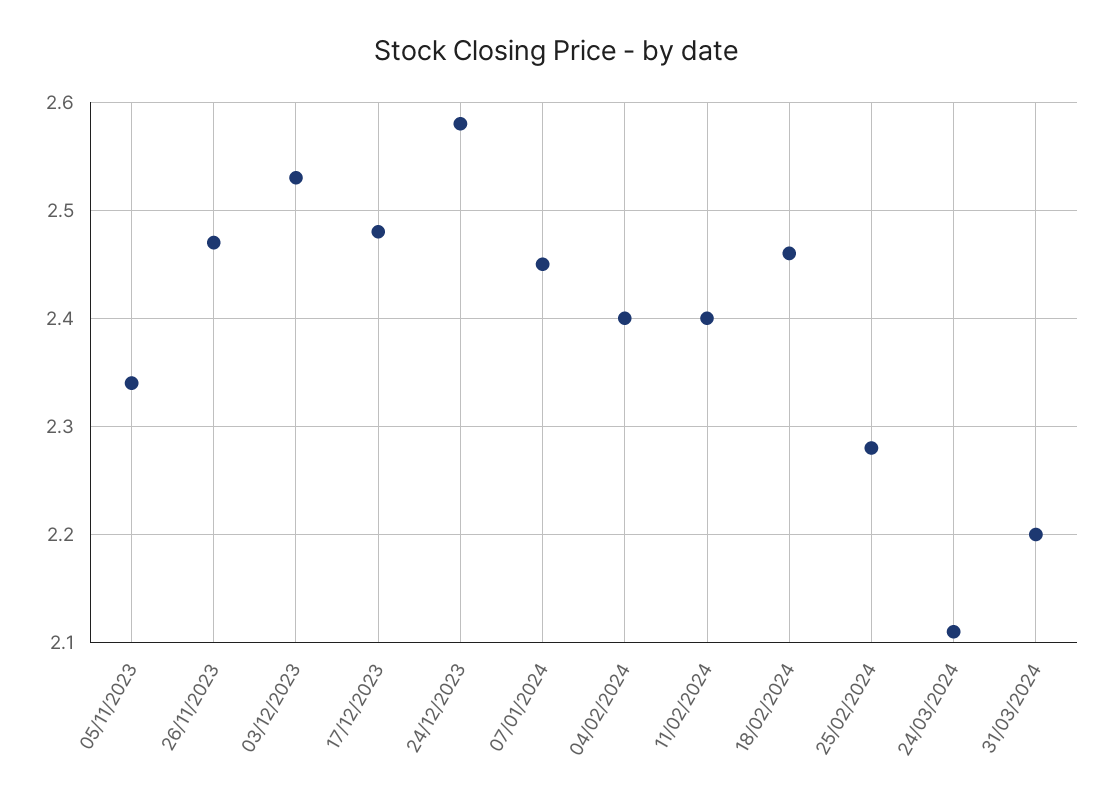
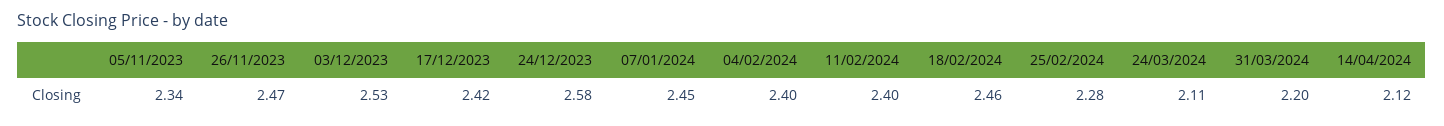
17/12/2023: 2.48 -> 2.42
14/04/2024: none -> 2.12

